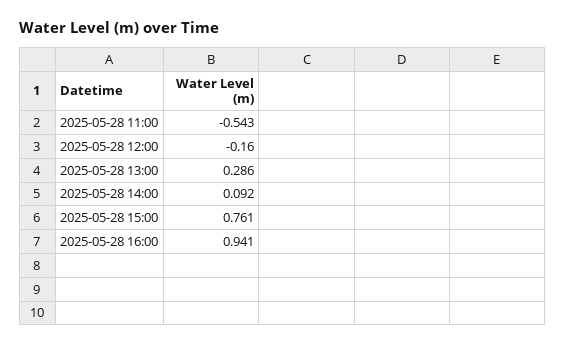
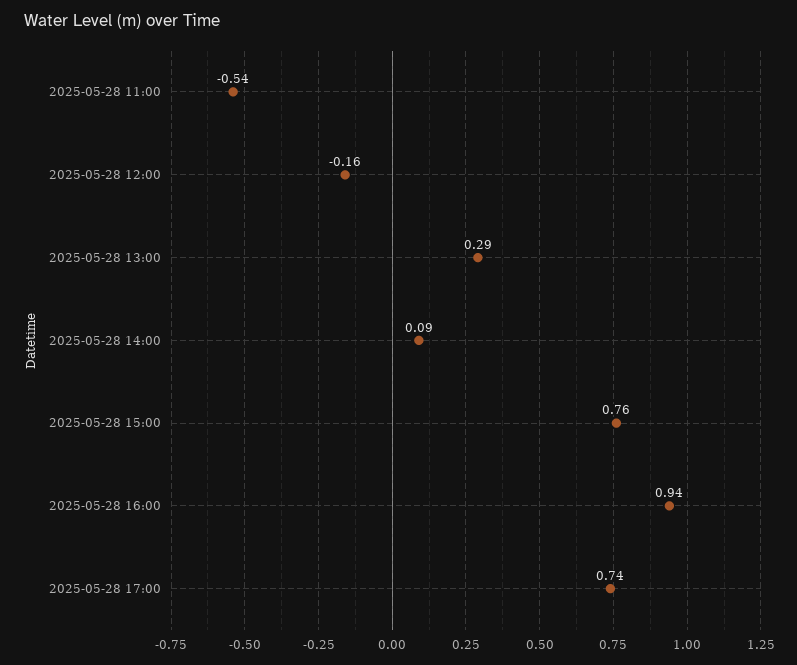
2025-05-28 17:00: none -> 0.74

